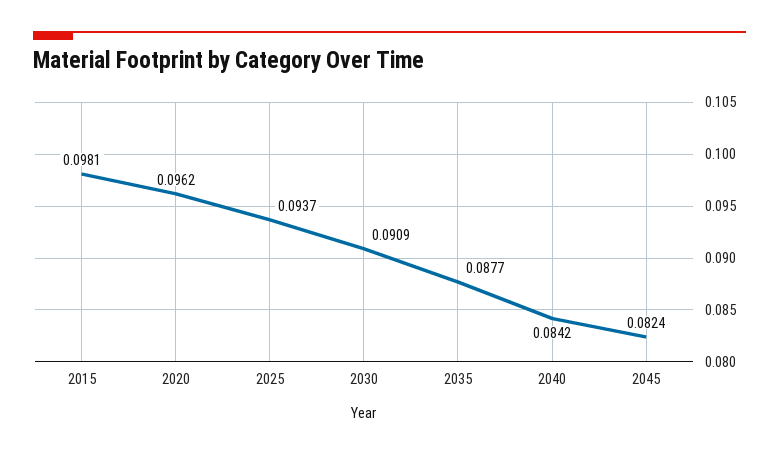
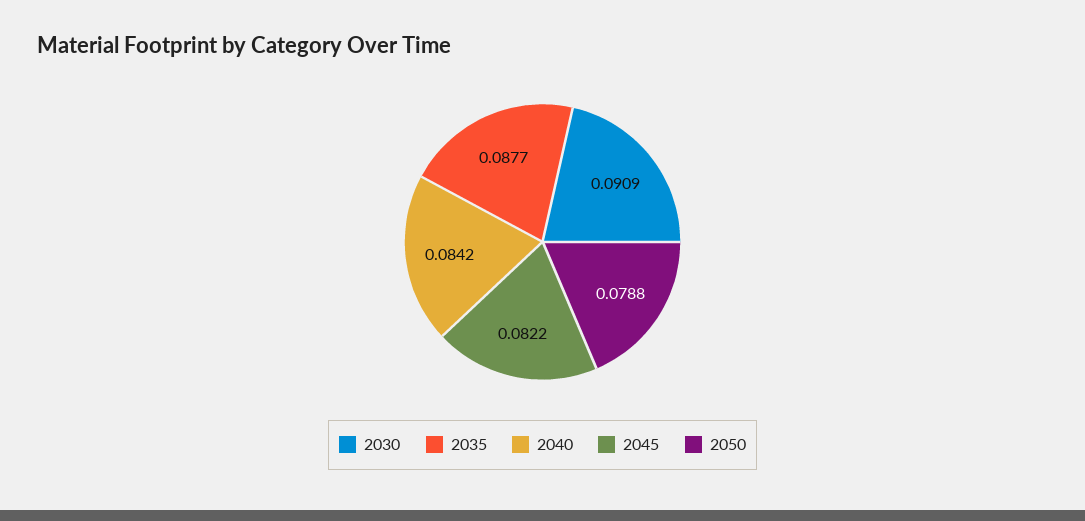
2015: 0.0981 -> none
2020: 0.0962 -> none
2025: 0.0937 -> none
2045: 0.0824 -> 0.0822
2050: none -> 0.0788

